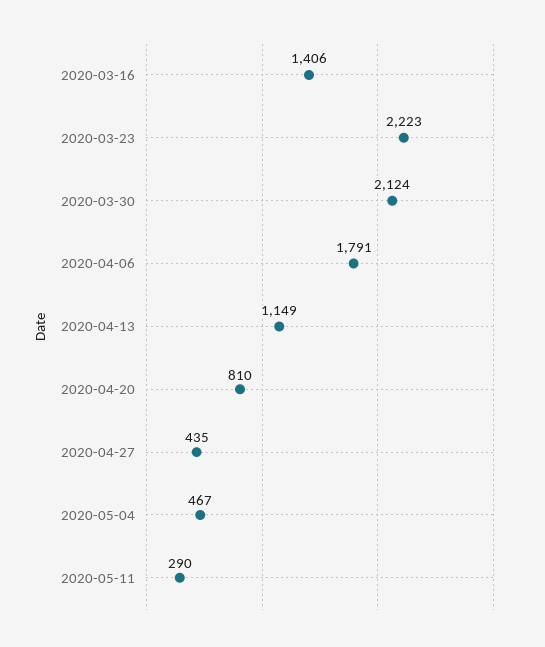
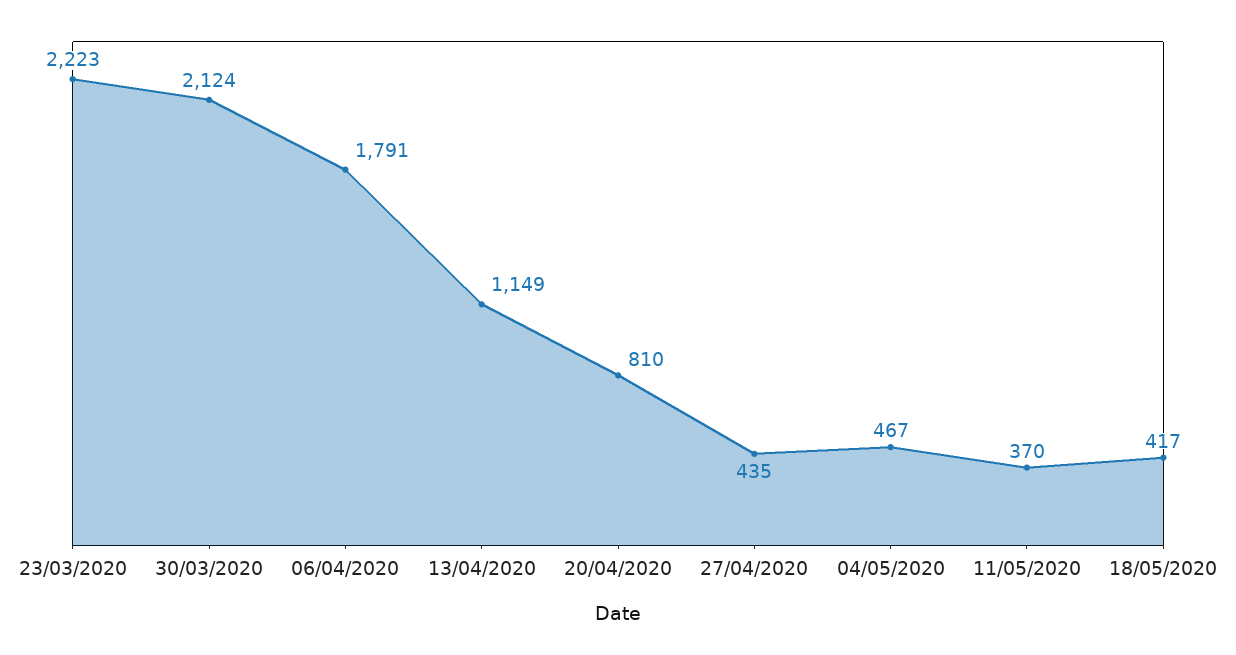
2020-03-16: 1406 -> none
2020-05-11: 290 -> 370
18/05/2020: none -> 417

